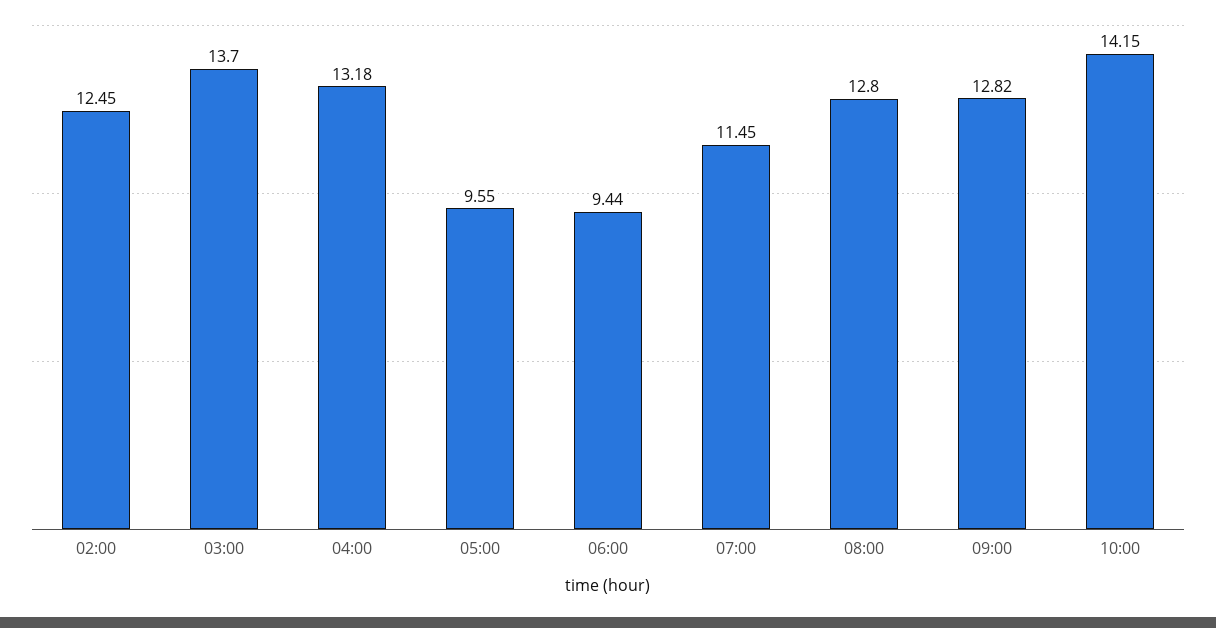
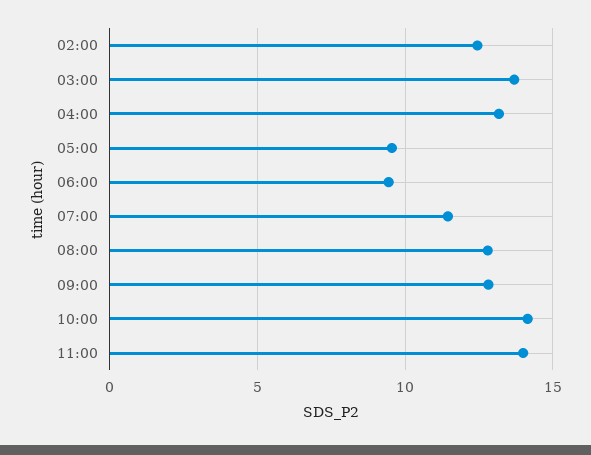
11:00: none -> 14

